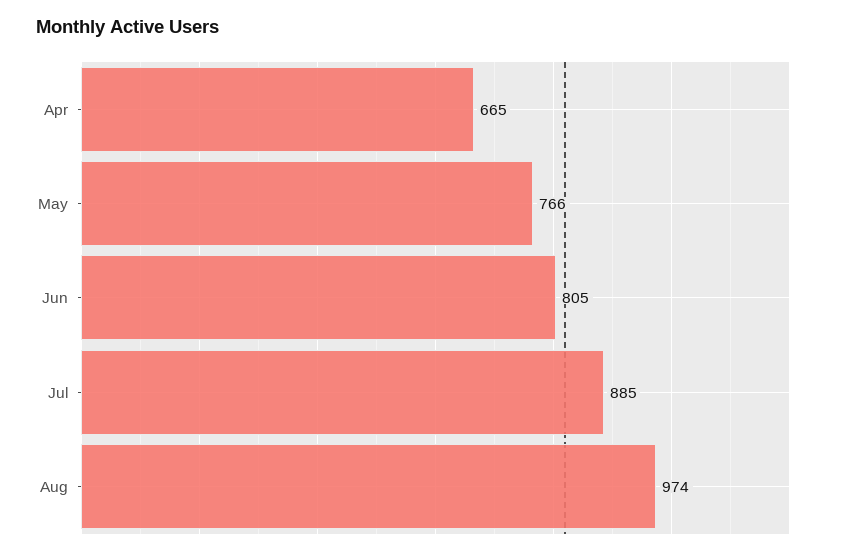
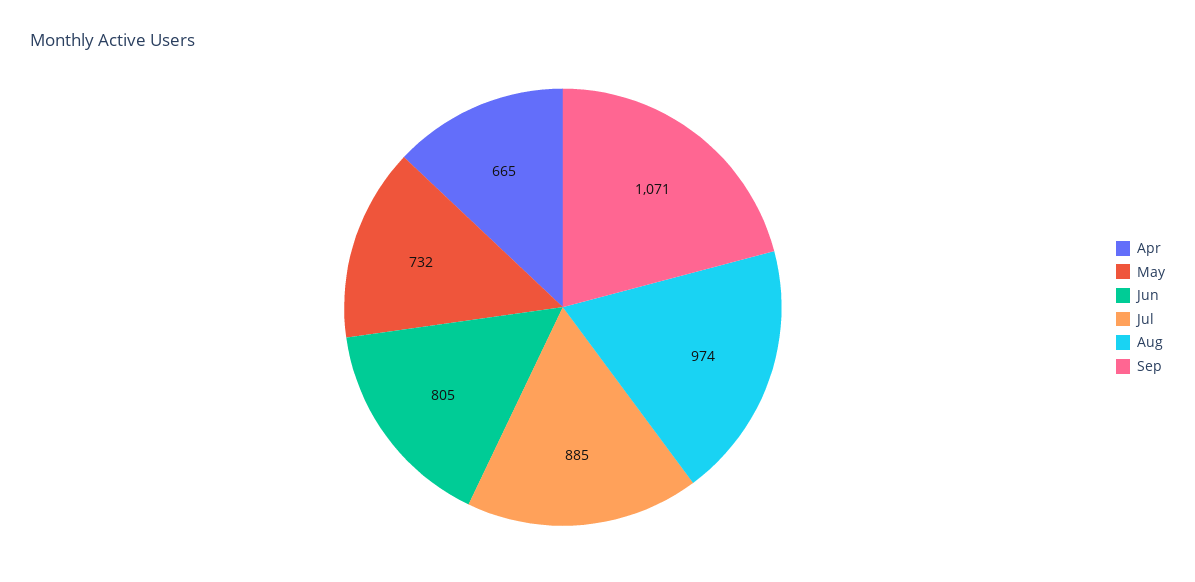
May: 766 -> 732
Sep: none -> 1071

